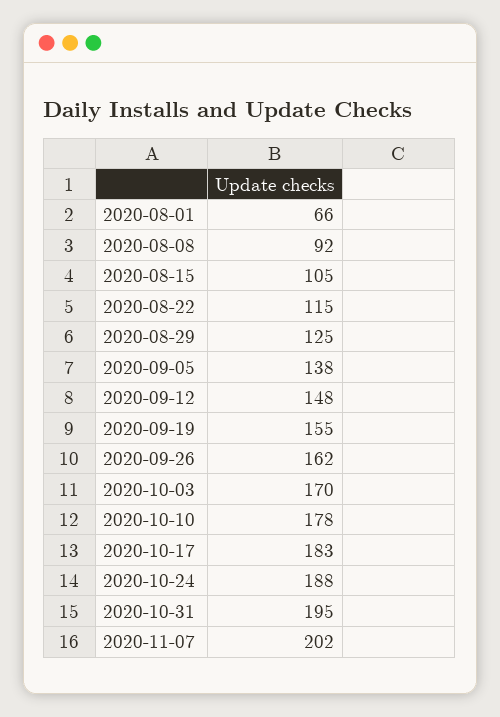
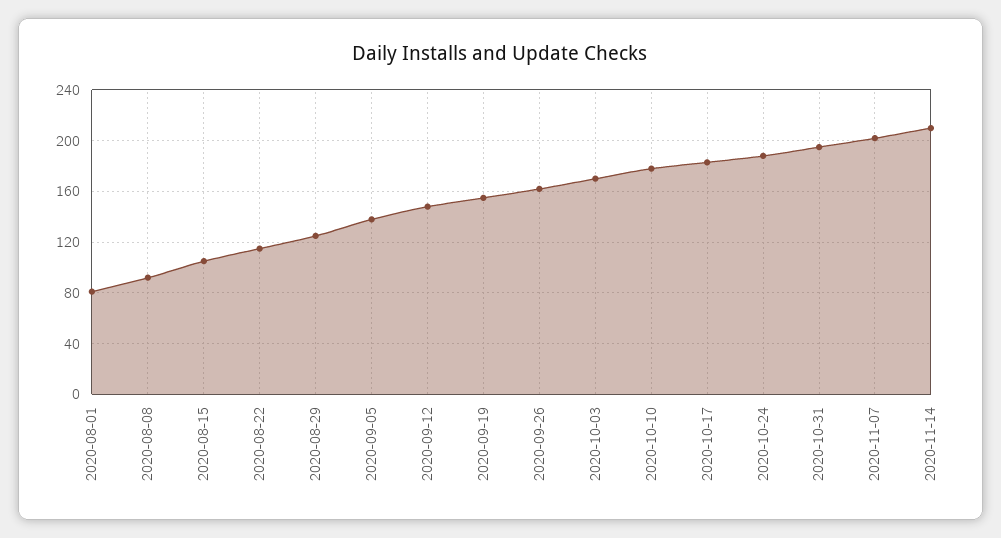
2020-08-01: 66 -> 80
2020-11-14: none -> 210

